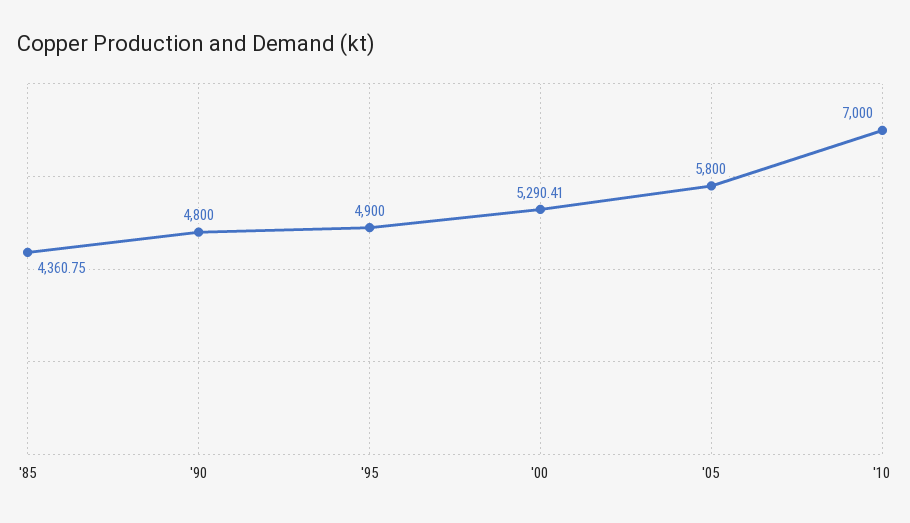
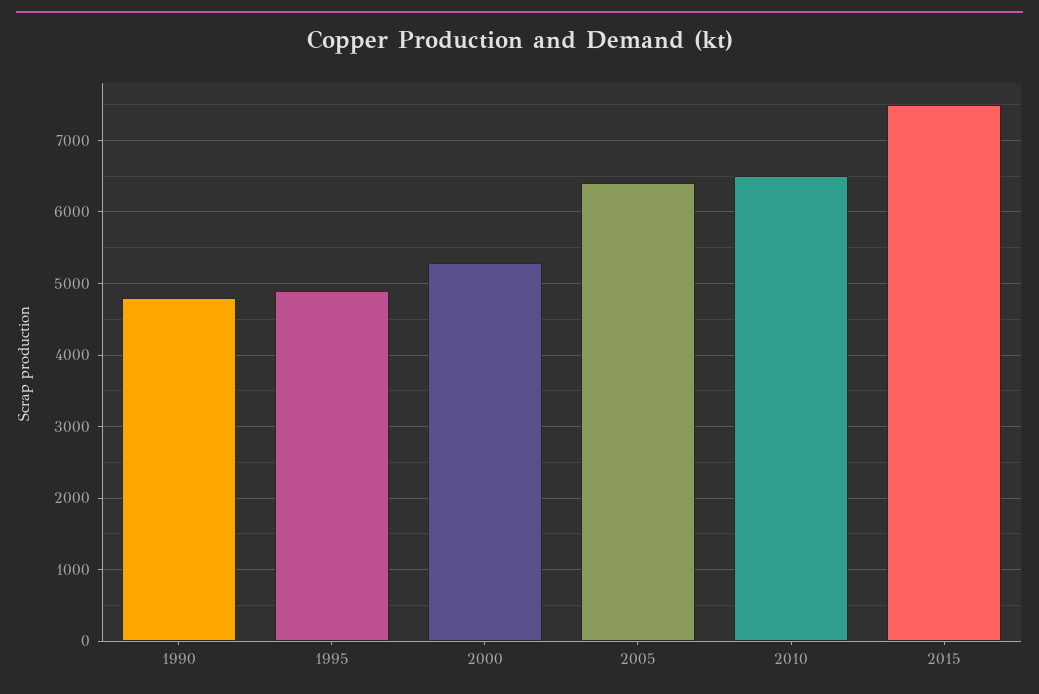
'85: 4360.75 -> none
'05: 5800 -> 6400
'10: 7000 -> 6500
2015: none -> 7500

